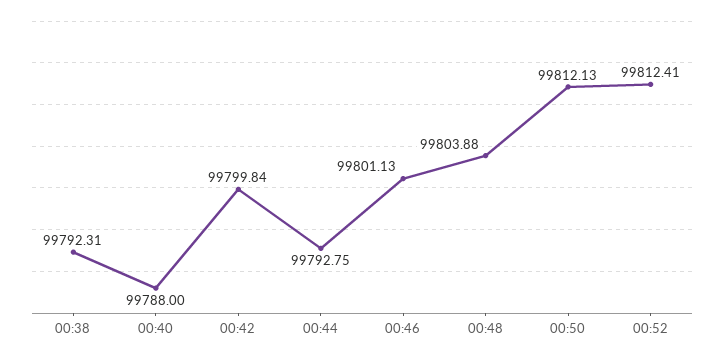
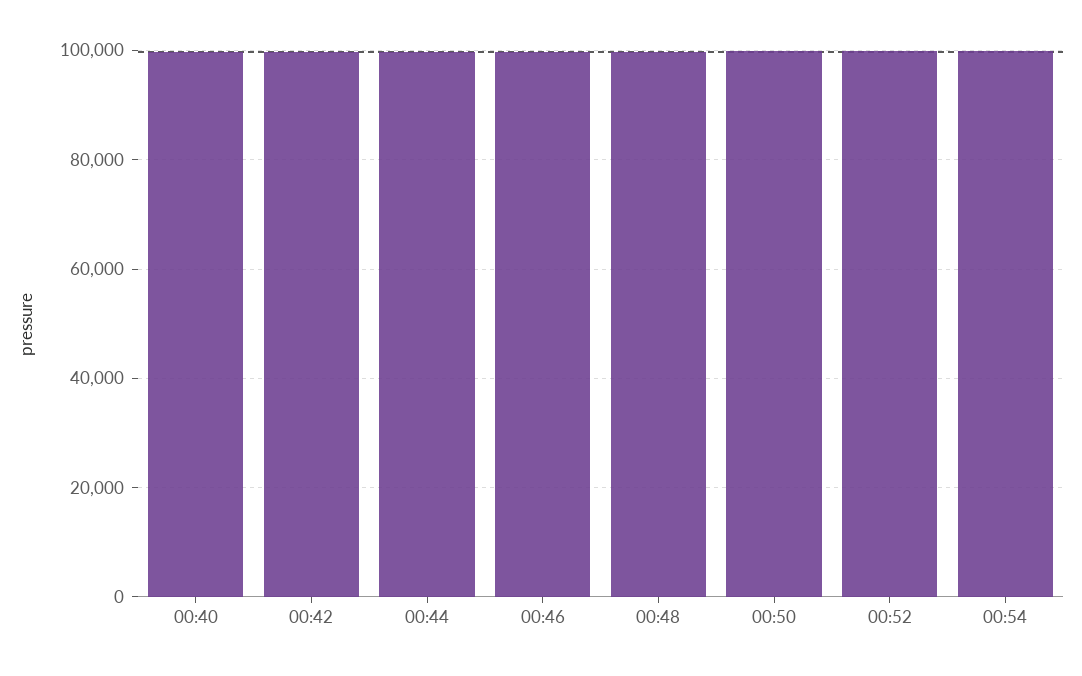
00:38: 99792.31 -> none
00:54: none -> 100000

